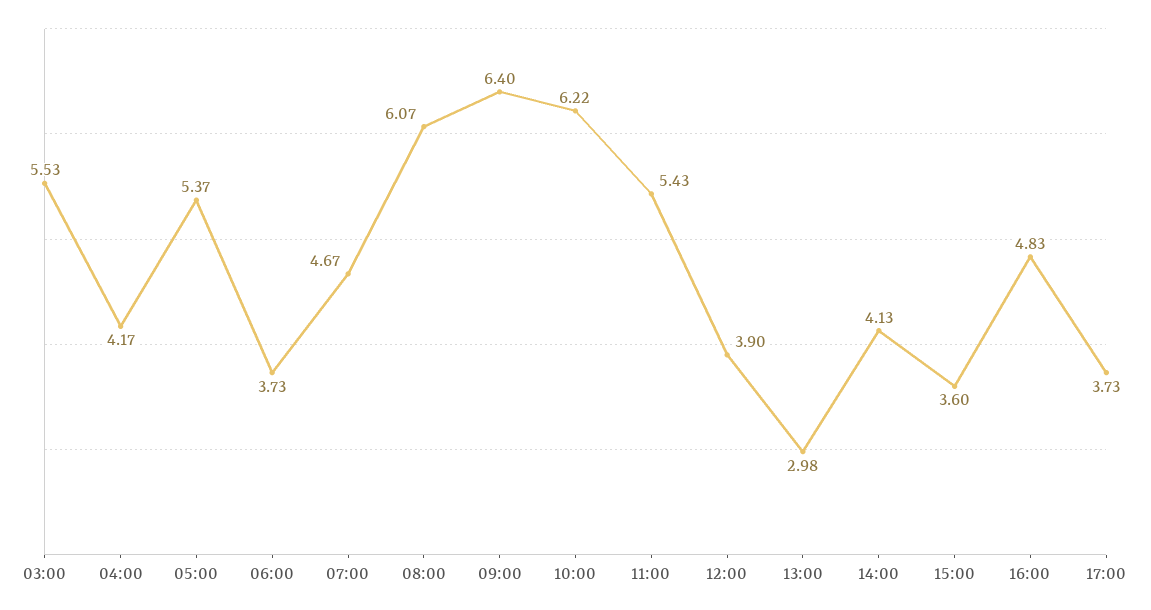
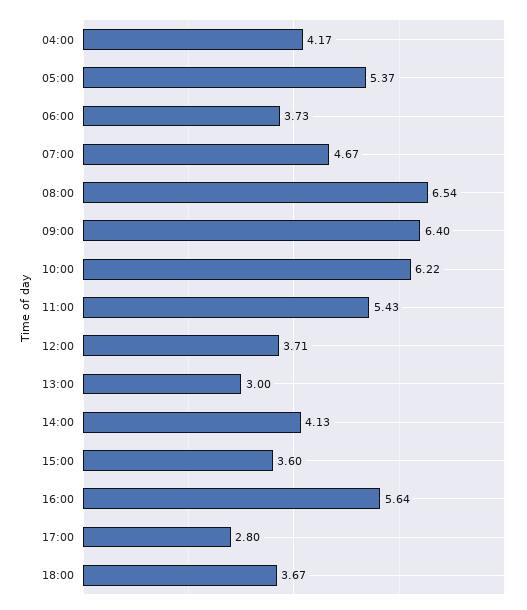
03:00: 5.53 -> none
08:00: 6.07 -> 6.54
12:00: 3.9 -> 3.71
13:00: 2.98 -> 3
16:00: 4.83 -> 5.64
17:00: 3.73 -> 2.8
18:00: none -> 3.67

